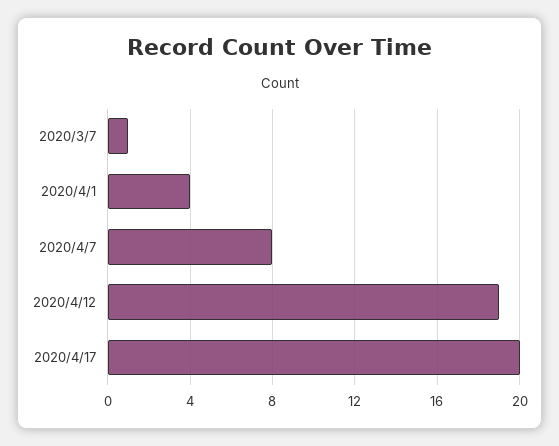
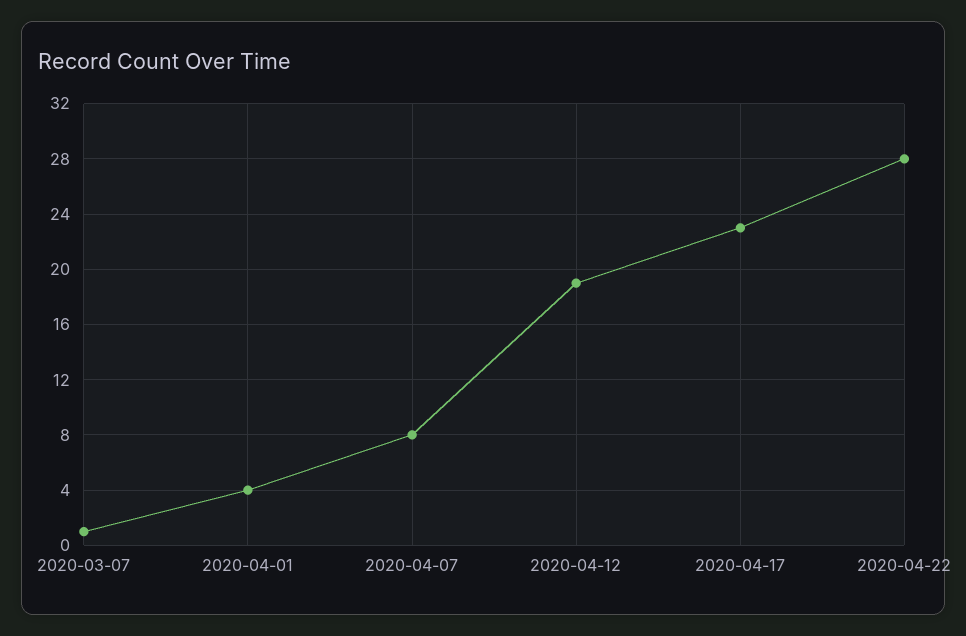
2020/4/17: 20 -> 23
2020-04-22: none -> 28

